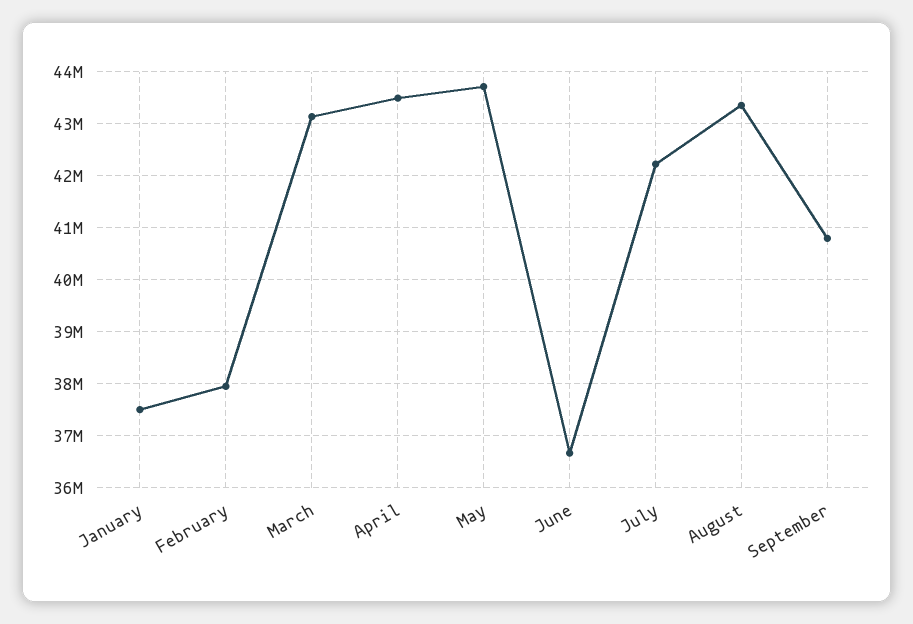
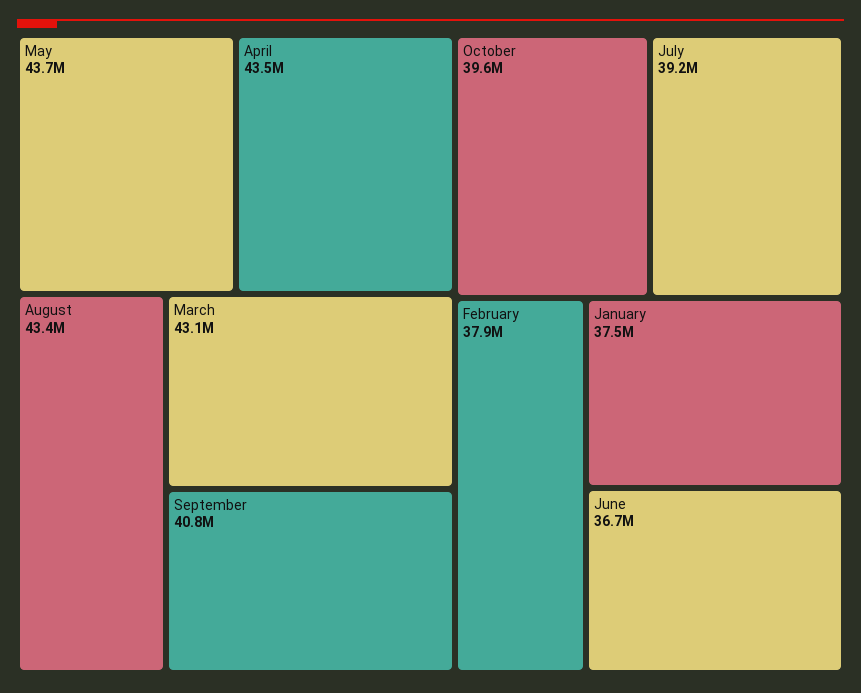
July: 42200000 -> 39200000
October: none -> 39600000

